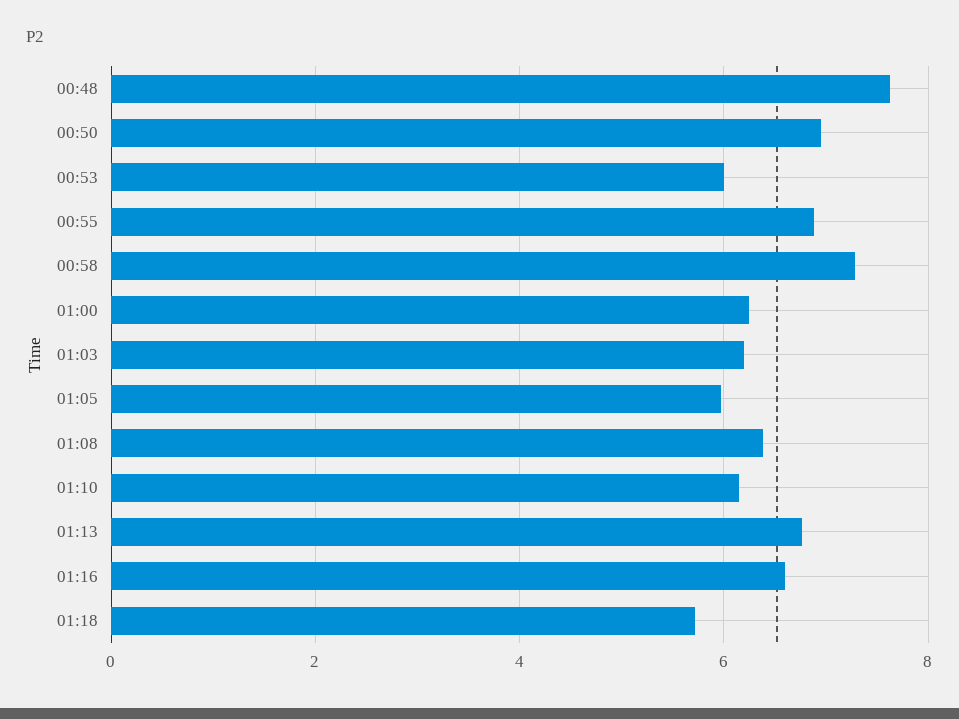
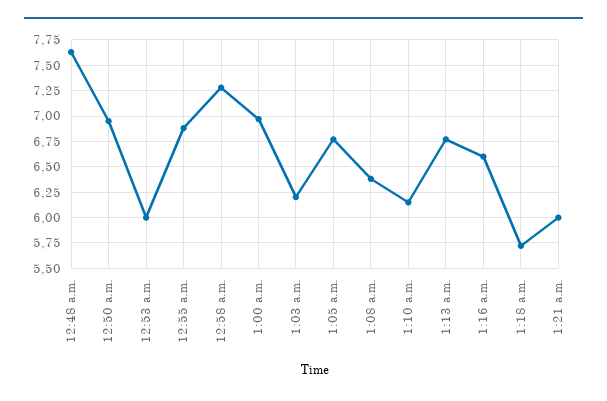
01:00: 6.2 -> 7
01:05: 6 -> 6.75
1:21 a.m.: none -> 6

